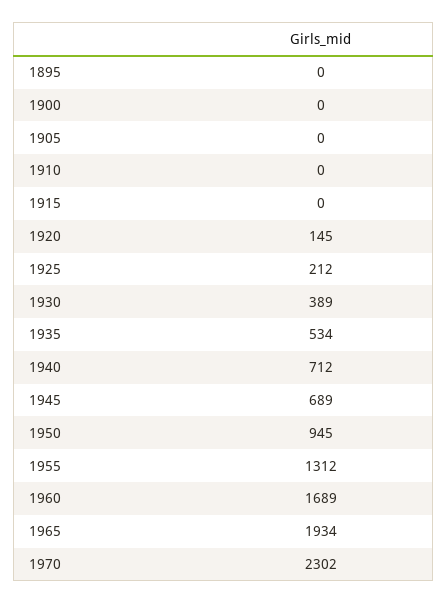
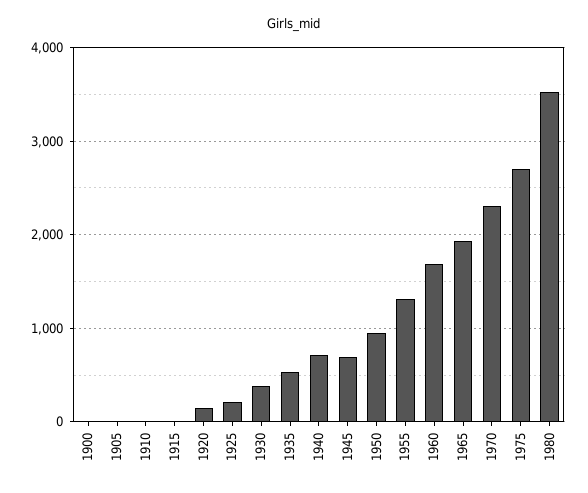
1895: 0 -> none
1975: none -> 2700
1980: none -> 3500

